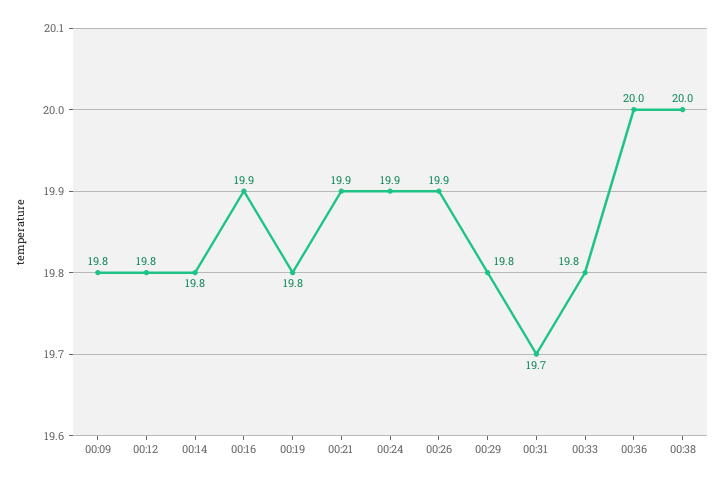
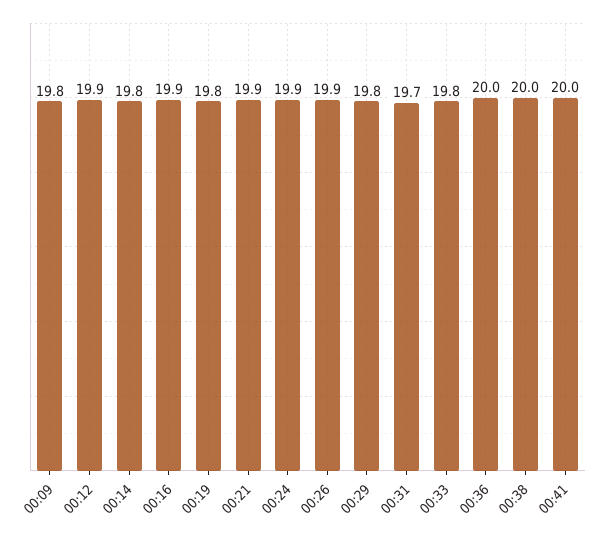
00:12: 19.8 -> 19.9
00:41: none -> 20

